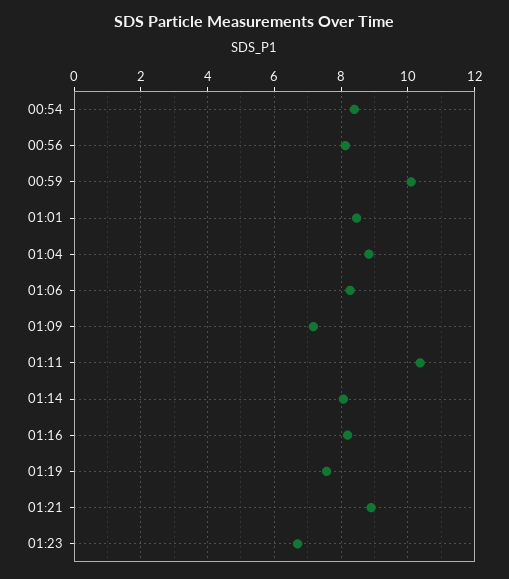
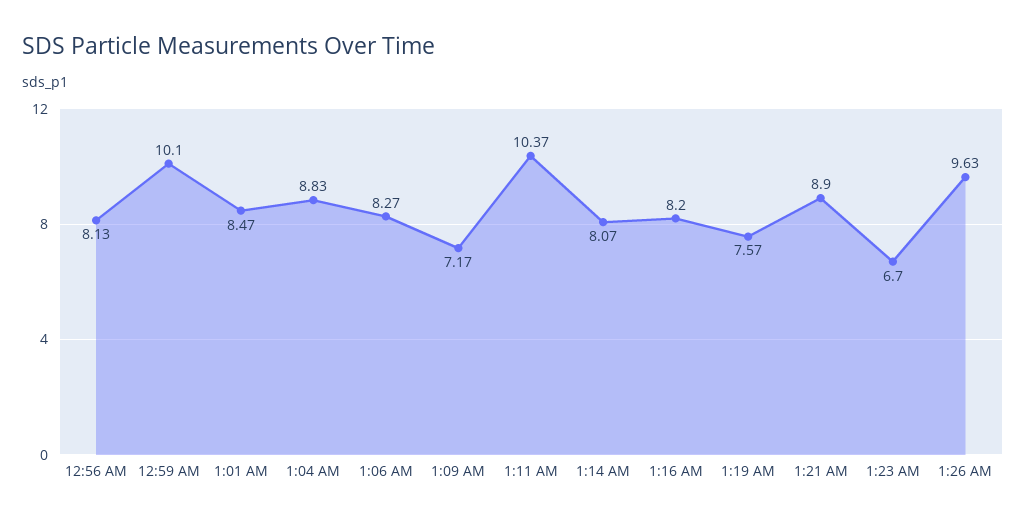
00:54: 8.4 -> none
1:26 AM: none -> 9.63

